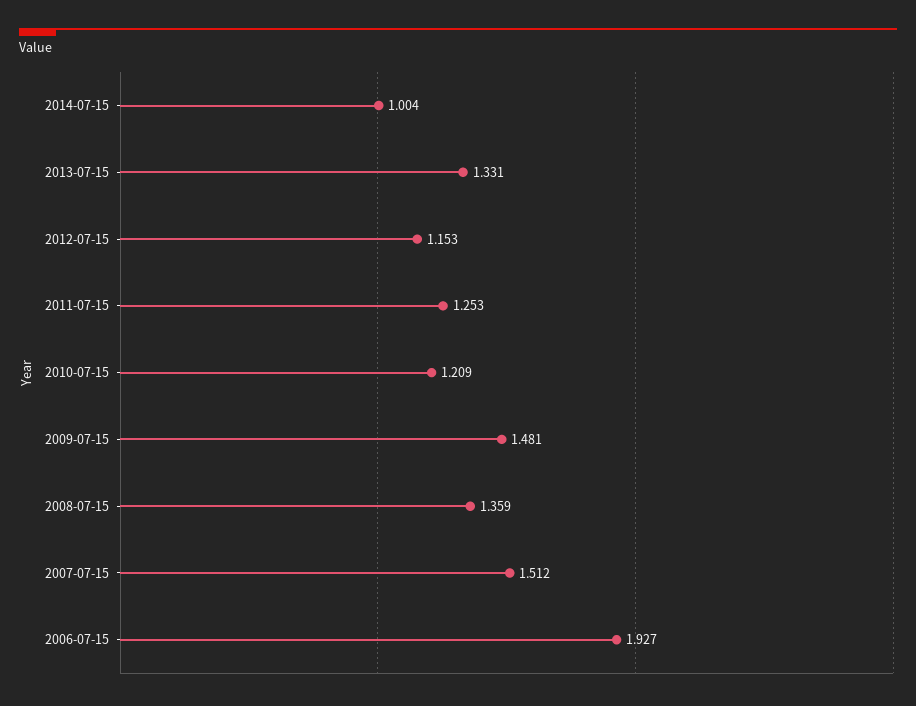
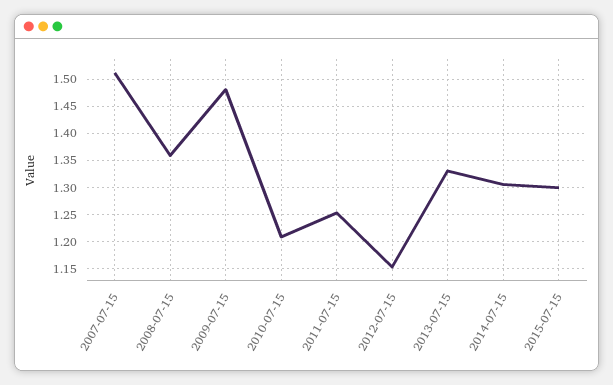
2014-07-15: 1.004 -> 1.3
2006-07-15: 1.927 -> none
2015-07-15: none -> 1.3

